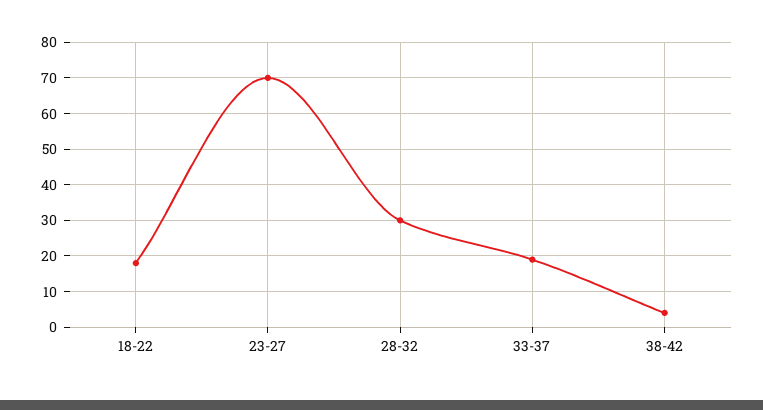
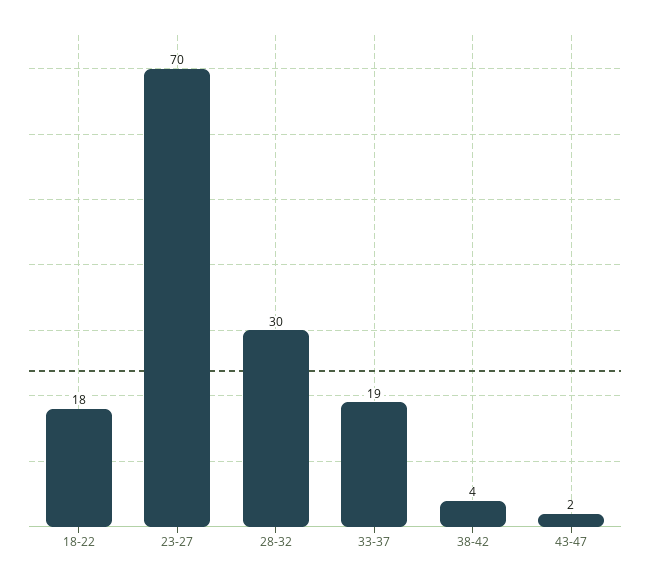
43-47: none -> 2

